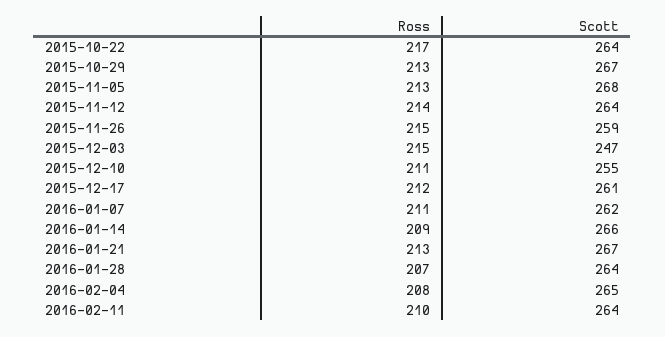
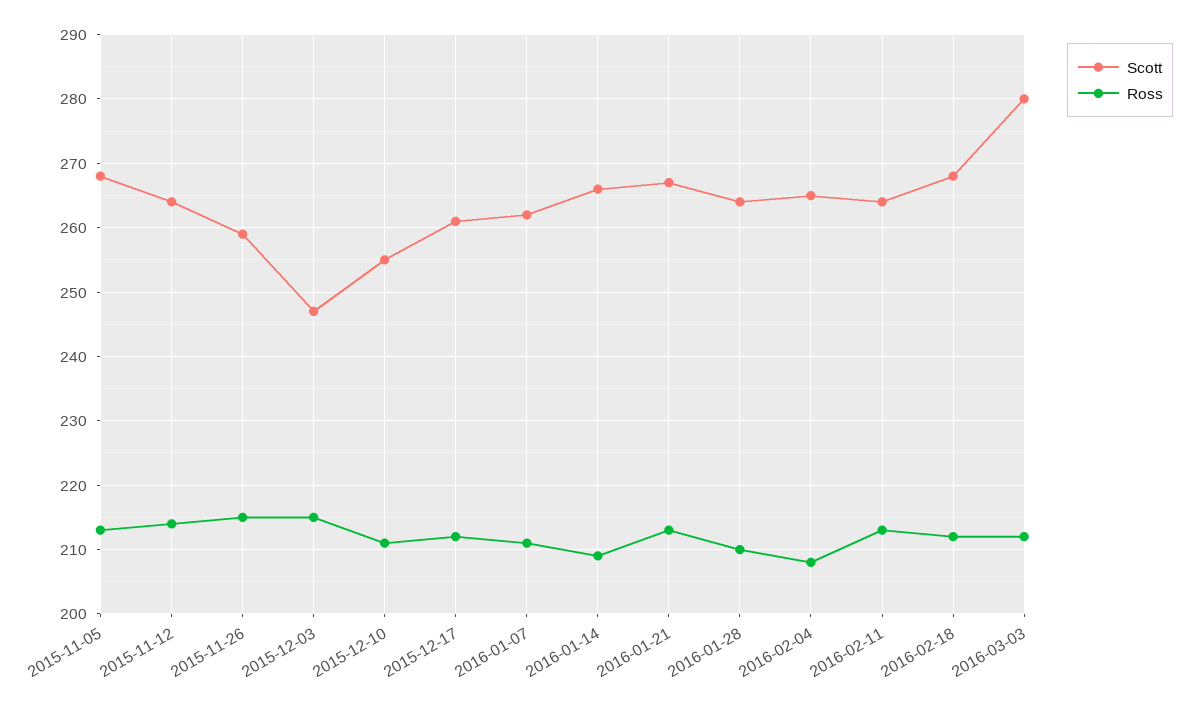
Ross, 2015-10-22: 217 -> none
Scott, 2015-10-22: 264 -> none
Ross, 2015-10-29: 213 -> none
Scott, 2015-10-29: 267 -> none
Ross, 2016-01-28: 207 -> 210
Ross, 2016-02-11: 210 -> 213
Scott, 2016-02-18: none -> 268
Ross, 2016-02-18: none -> 212
Scott, 2016-03-03: none -> 280
Ross, 2016-03-03: none -> 212

